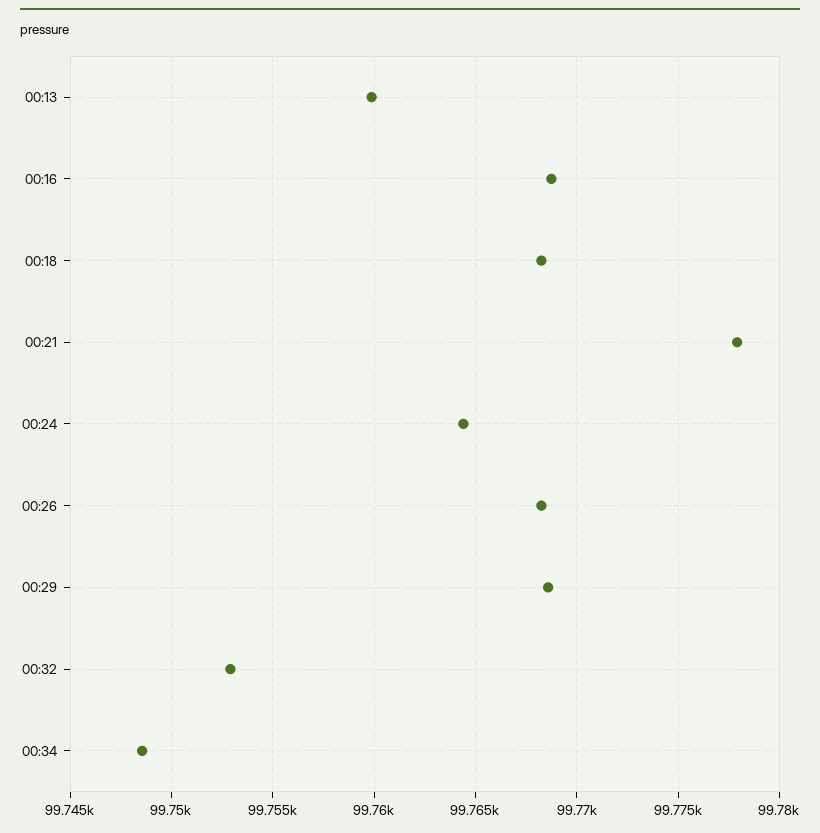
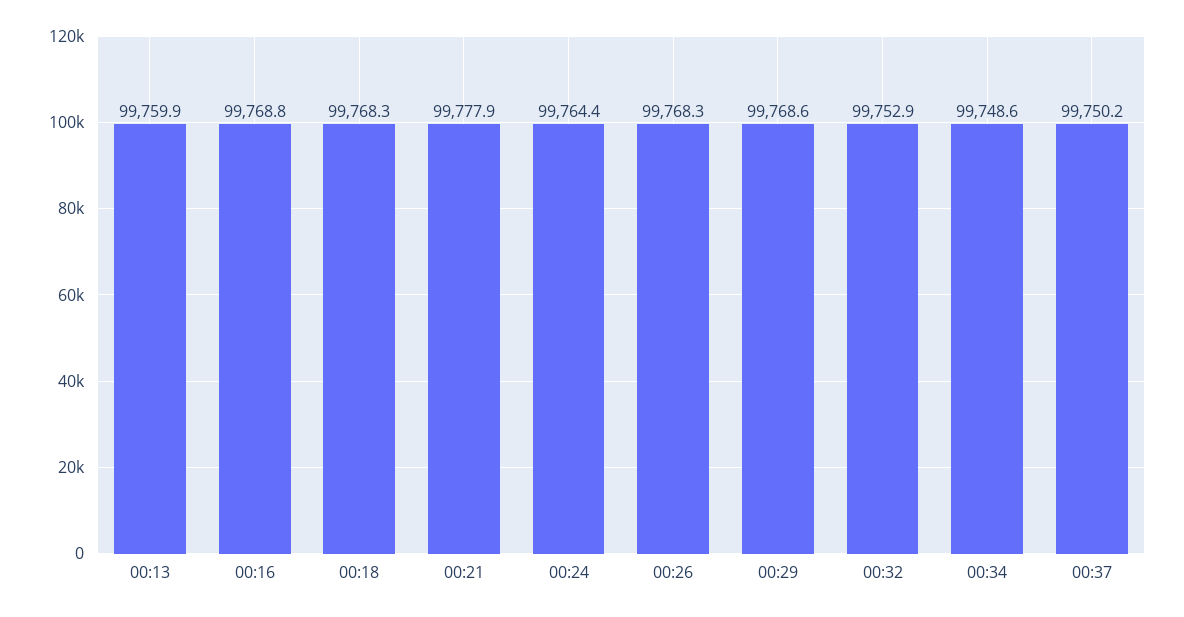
00:37: none -> 99750.2

